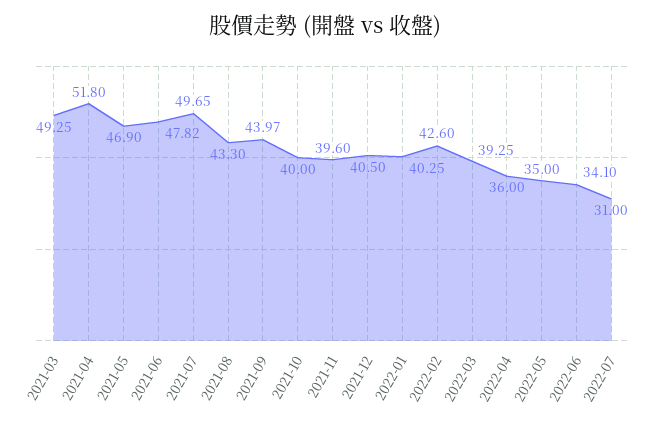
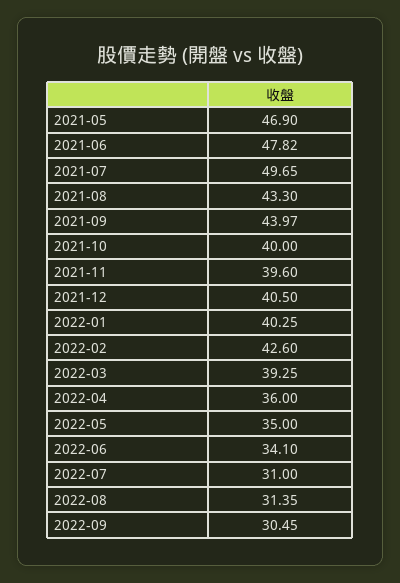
2021-03: 49.25 -> none
2021-04: 51.8 -> none
2022-08: none -> 31.35
2022-09: none -> 30.45

